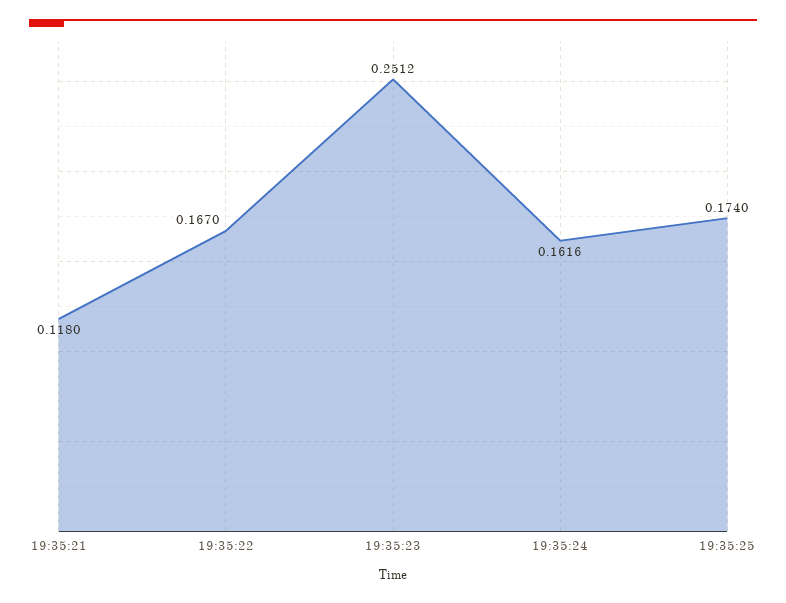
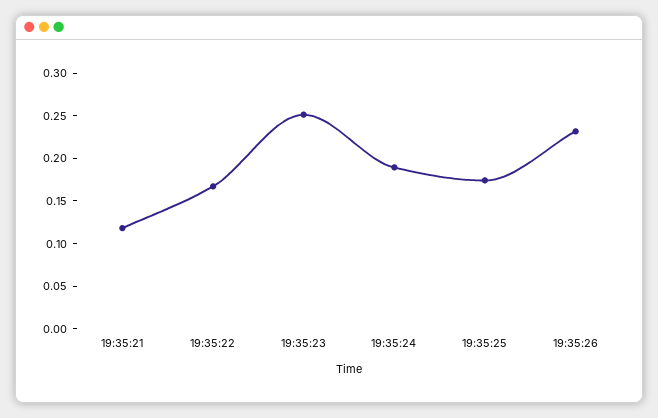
19:35:24: 0.1616 -> 0.19
19:35:26: none -> 0.23

